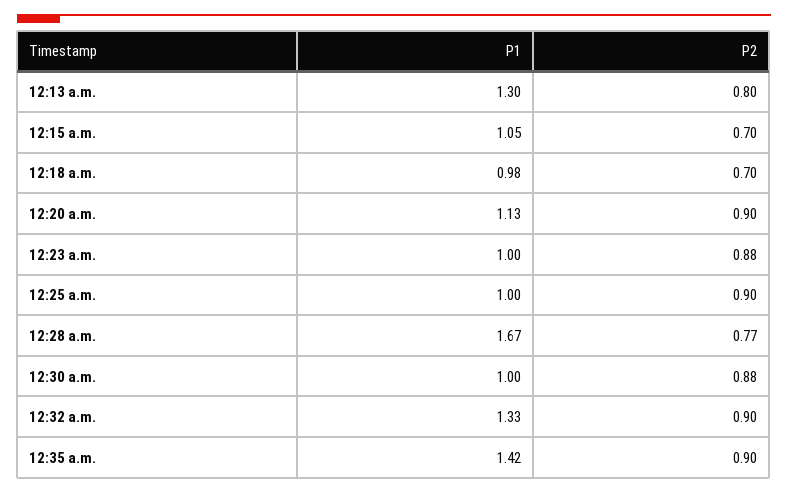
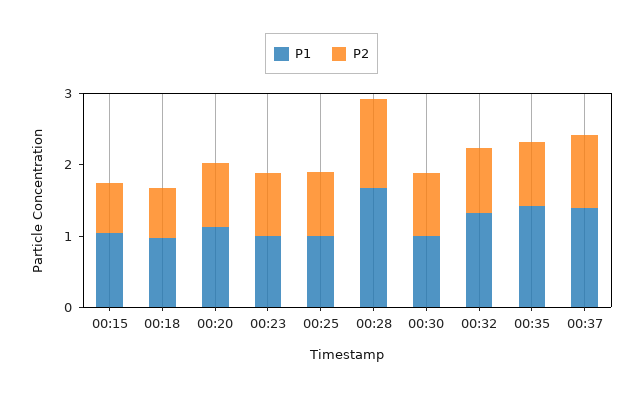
P1, 12:13 a.m.: 1.3 -> none
P2, 12:13 a.m.: 0.8 -> none
P2, 12:28 a.m.: 0.77 -> 1.2
P1, 00:37: none -> 1.4
P2, 00:37: none -> 1

